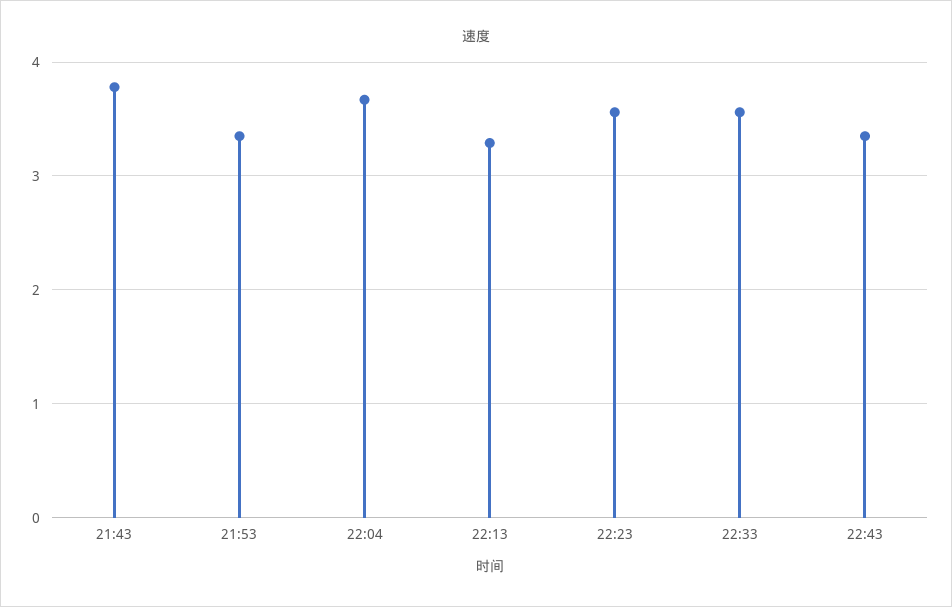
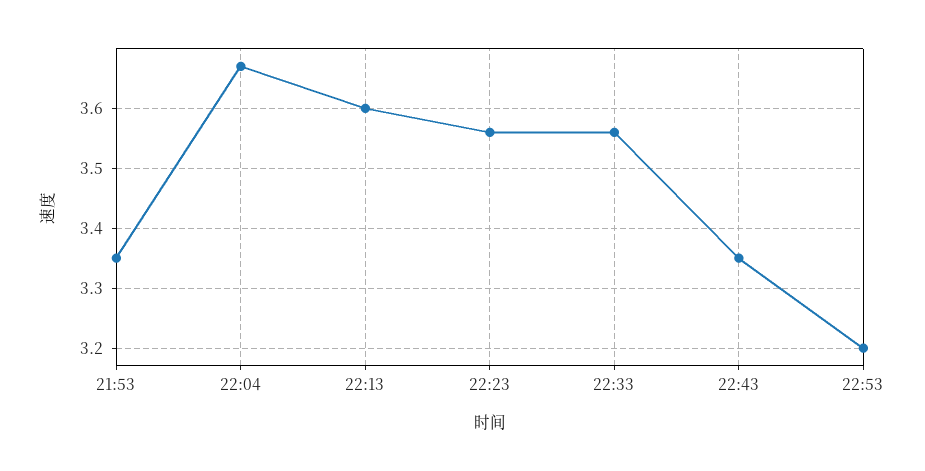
21:43: 3.8 -> none
22:13: 3.3 -> 3.6
22:53: none -> 3.2

